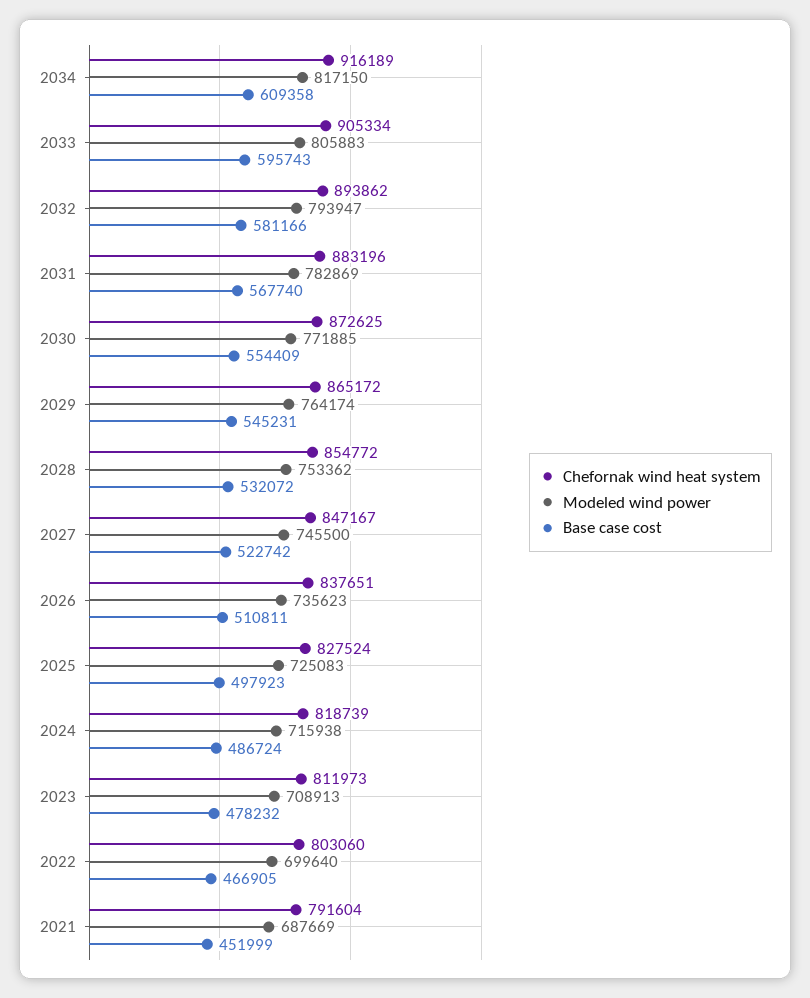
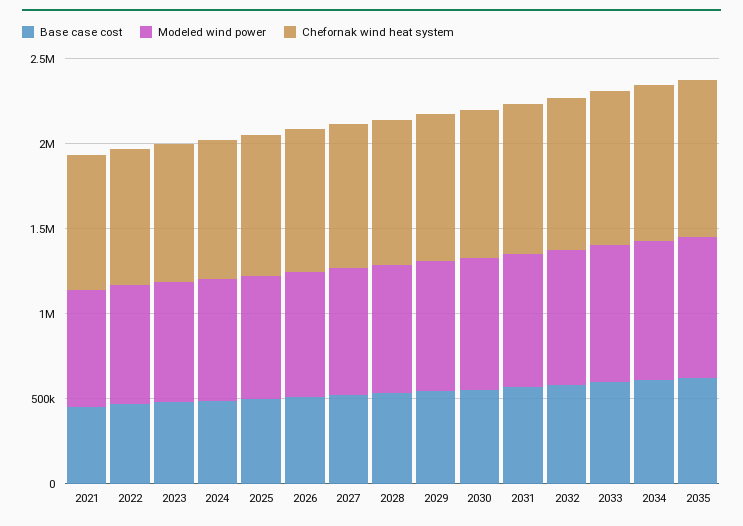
Base case cost, 2035: none -> 600000
Modeled wind power, 2035: none -> 800000
Chefornak wind heat system, 2035: none -> 900000

